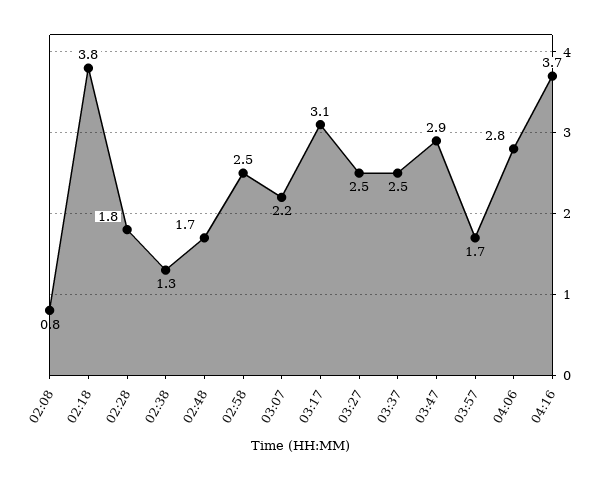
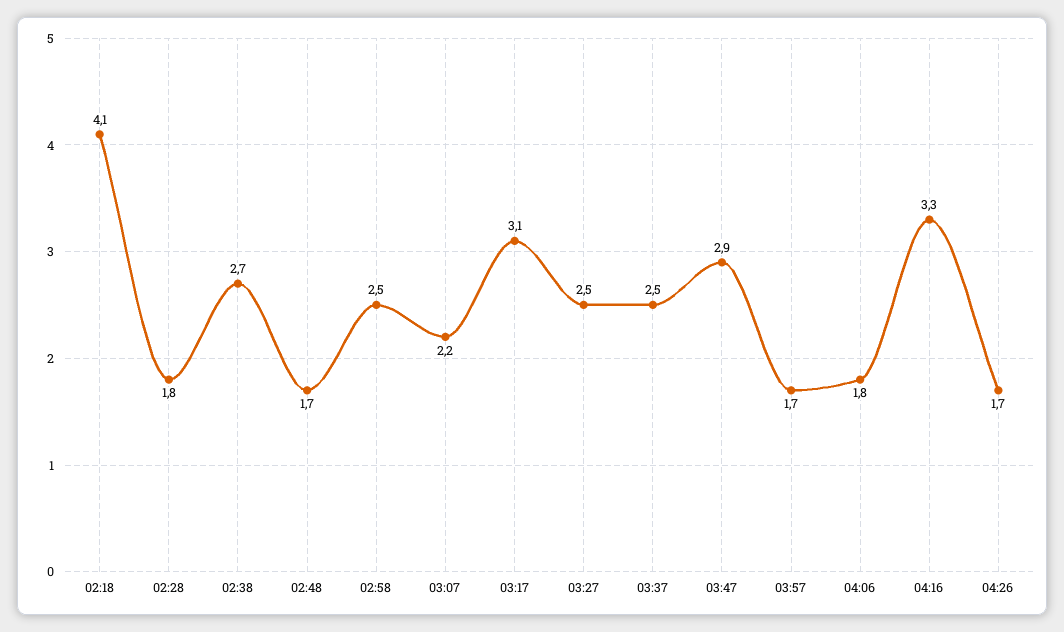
02:08: 0.8 -> none
02:18: 3.8 -> 4.1
02:38: 1.3 -> 2.7
04:06: 2.8 -> 1.8
04:16: 3.7 -> 3.3
04:26: none -> 1.7

